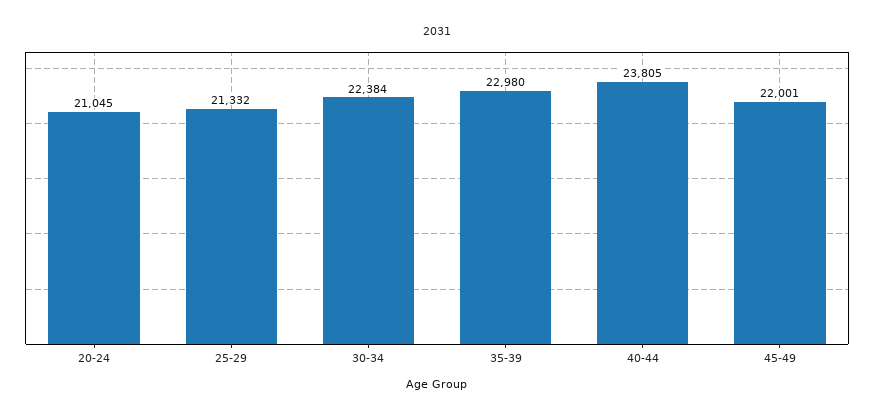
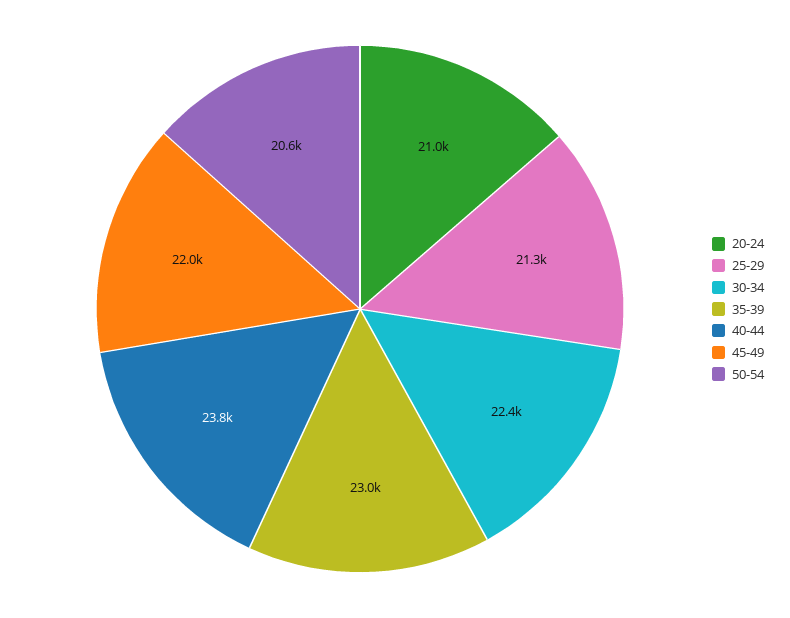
50-54: none -> 20600

